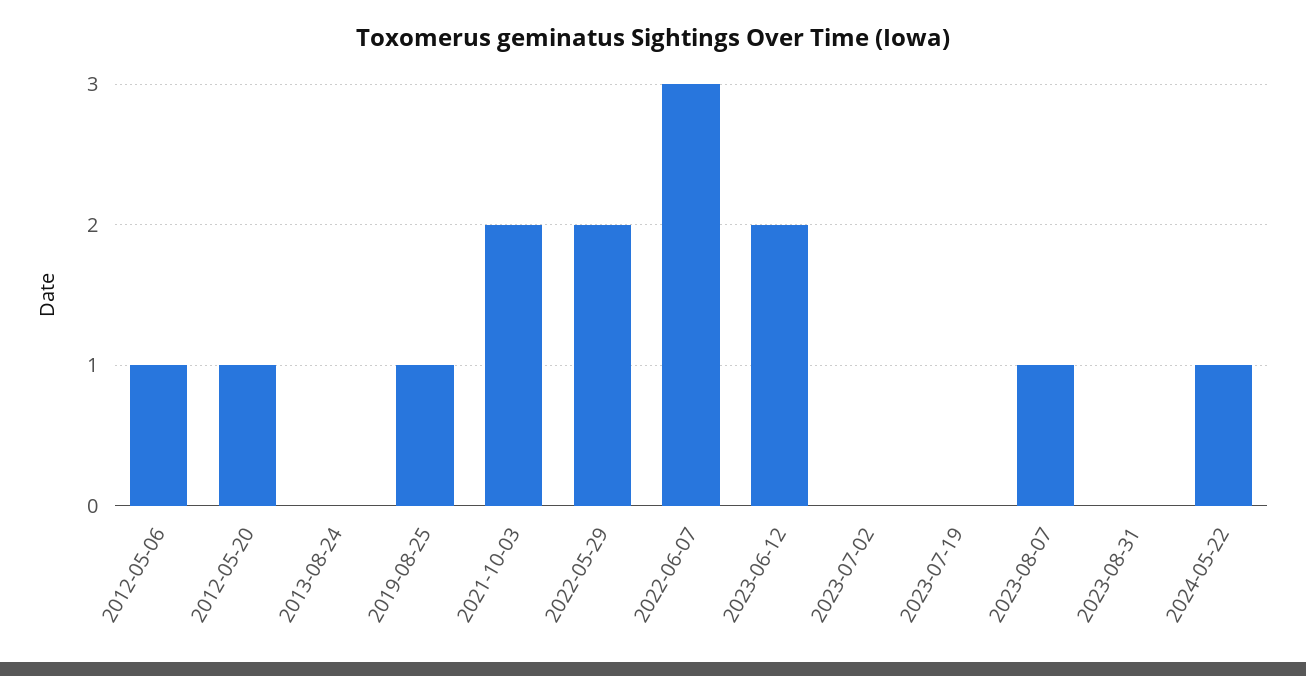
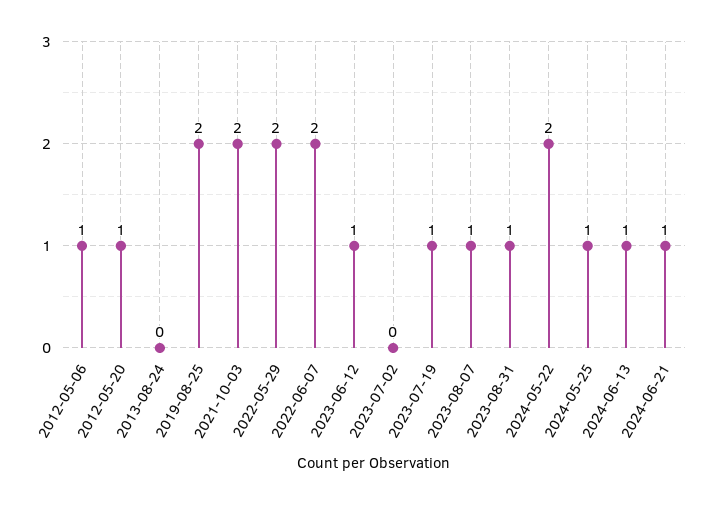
2019-08-25: 1 -> 2
2022-06-07: 3 -> 2
2023-06-12: 2 -> 1
2023-07-19: 0 -> 1
2023-08-31: 0 -> 1
2024-05-22: 1 -> 2
2024-05-25: none -> 1
2024-06-13: none -> 1
2024-06-21: none -> 1

